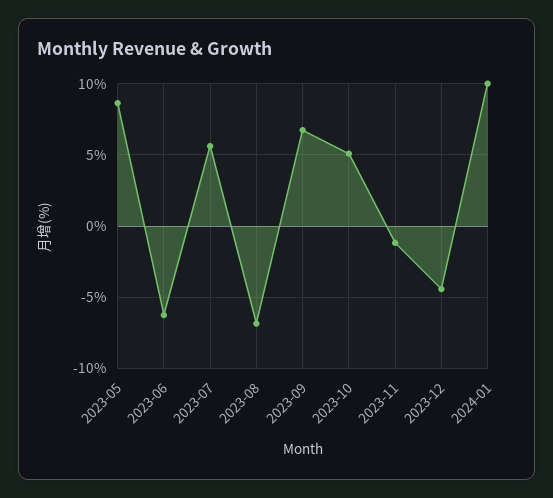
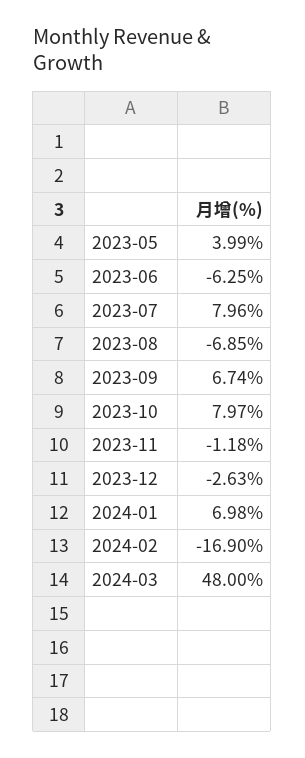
2023-05: 8.5 -> 3.99
2023-07: 5.5 -> 7.96
2023-10: 5 -> 7.97
2023-12: -4.5 -> -2.63
2024-01: 10 -> 6.98
2024-02: none -> -16.9
2024-03: none -> 48

